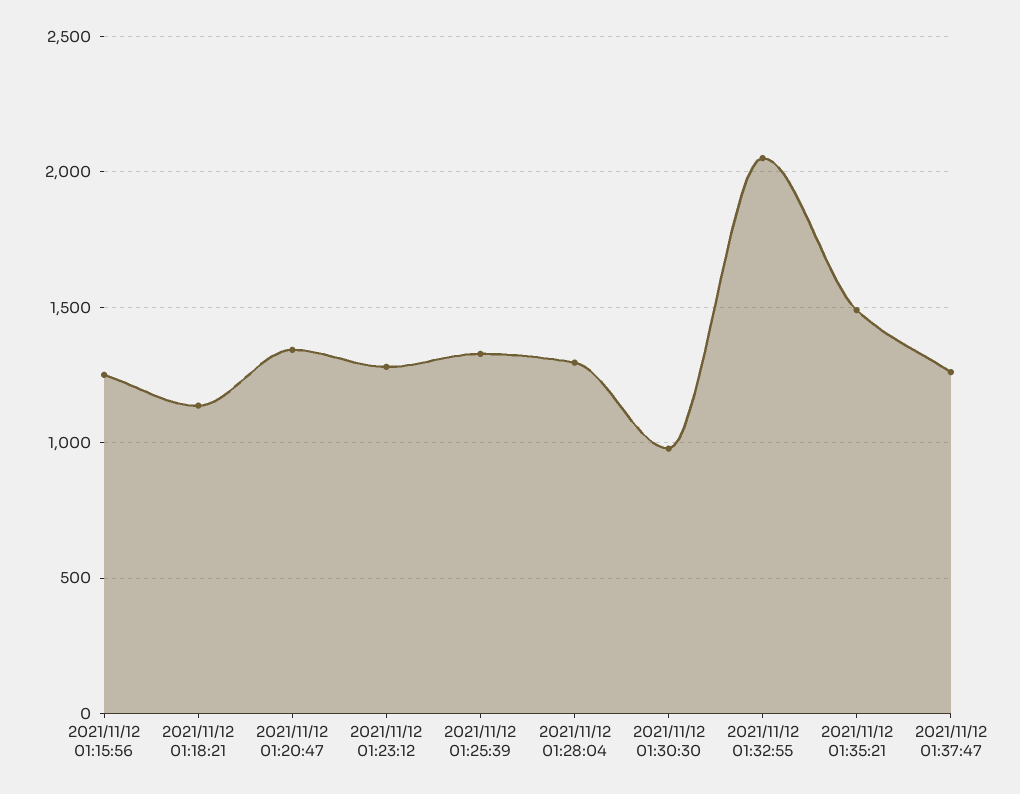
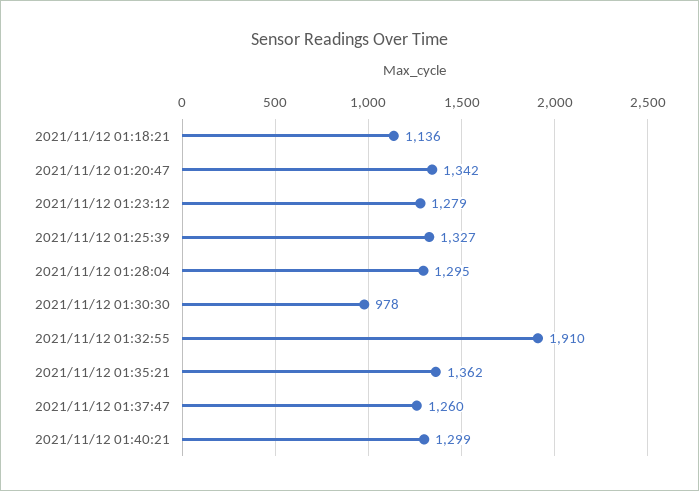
2021/11/12 01:15:56: 1250 -> none
2021/11/12 01:32:55: 2050 -> 1910
2021/11/12 01:35:21: 1500 -> 1362
2021/11/12 01:40:21: none -> 1299

